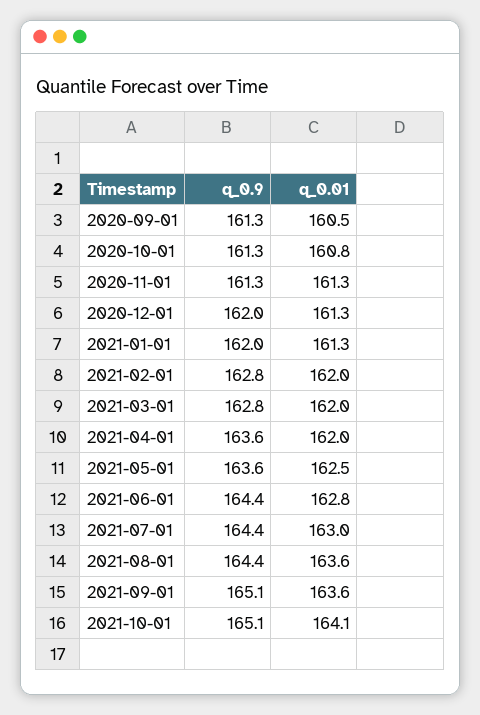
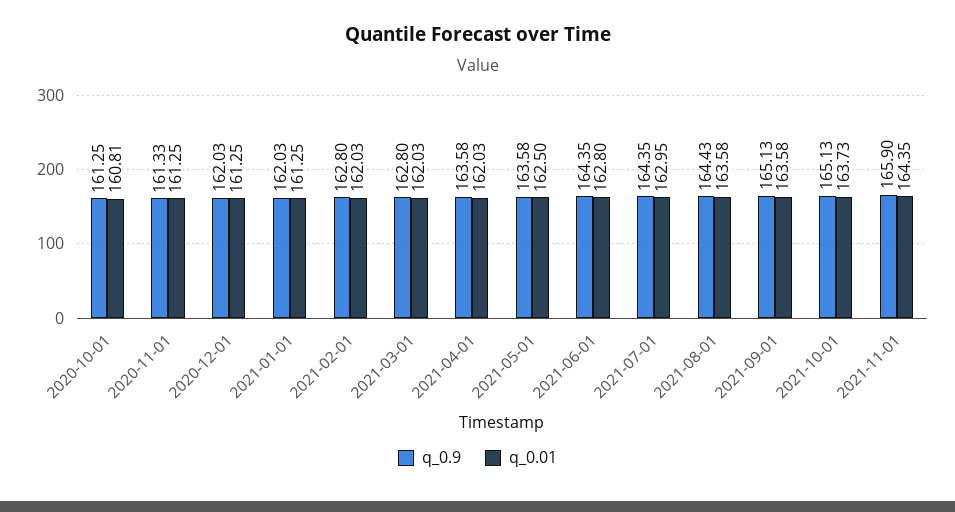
q_0.9, 2020-09-01: 161.3 -> none
q_0.01, 2020-09-01: 160.5 -> none
q_0.01, 2021-10-01: 164.1 -> 163.73
q_0.9, 2021-11-01: none -> 165.9
q_0.01, 2021-11-01: none -> 164.35

